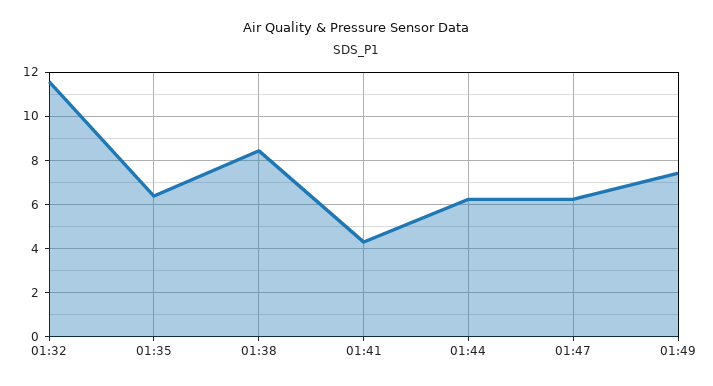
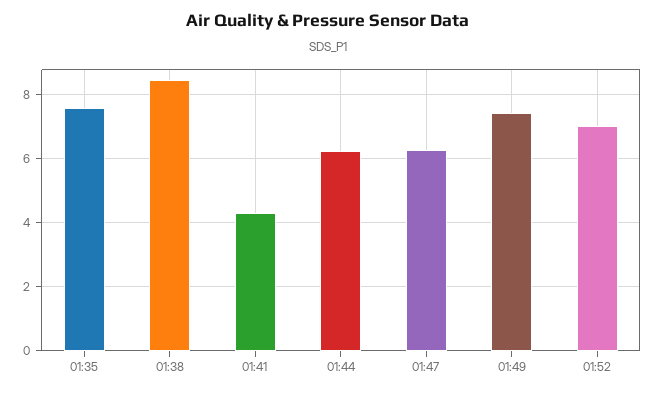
01:32: 11.5 -> none
01:35: 6.5 -> 7.6
01:52: none -> 7

